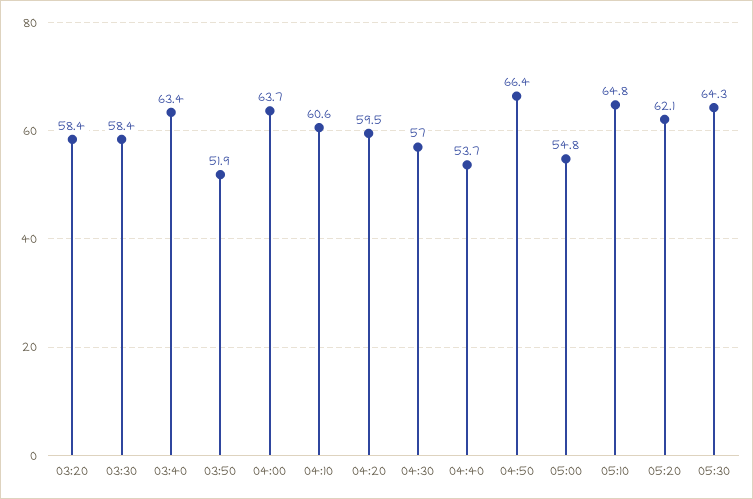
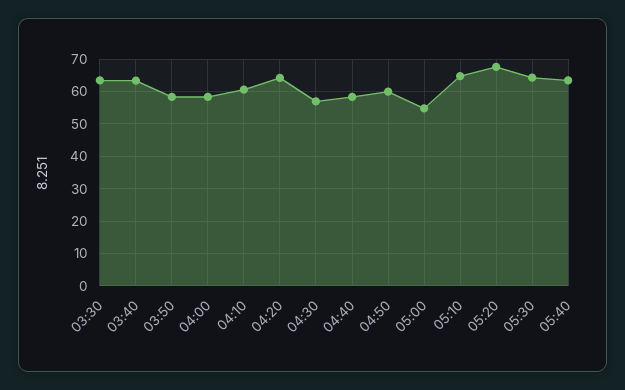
03:20: 58.4 -> none
03:30: 58.4 -> 64
03:50: 51.9 -> 58
04:00: 63.7 -> 58
04:20: 59.5 -> 64
04:40: 53.7 -> 58
04:50: 66.4 -> 60
05:20: 62.1 -> 68
05:40: none -> 64

